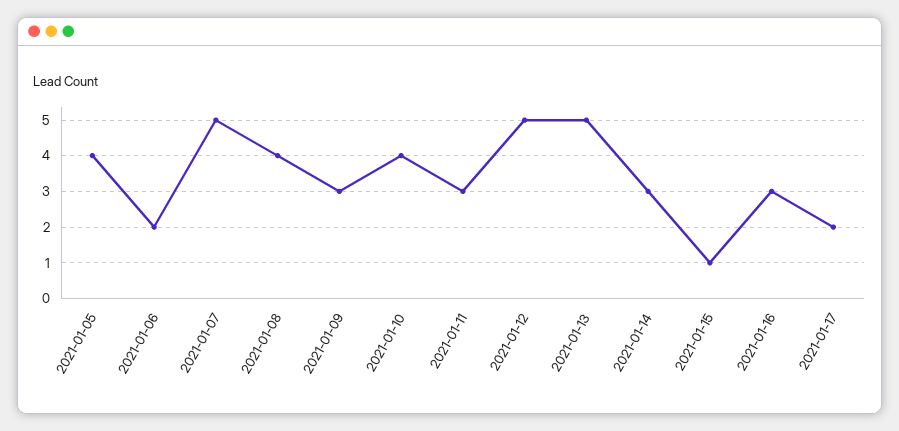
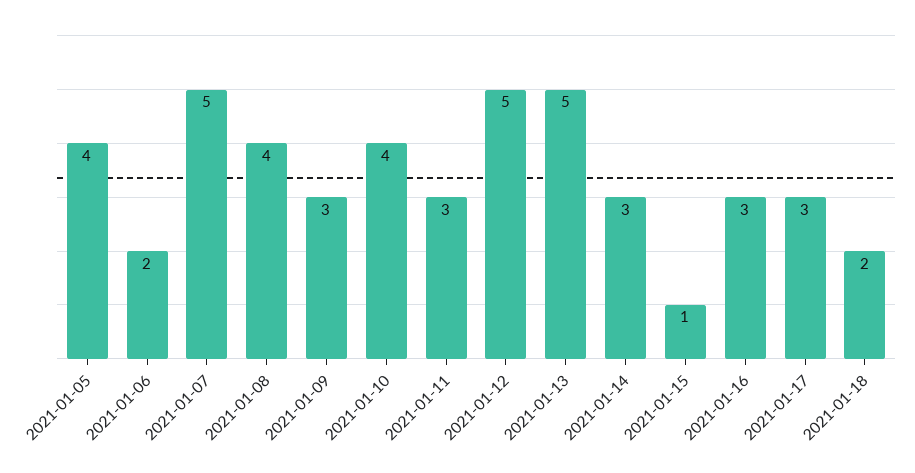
2021-01-17: 2 -> 3
2021-01-18: none -> 2

